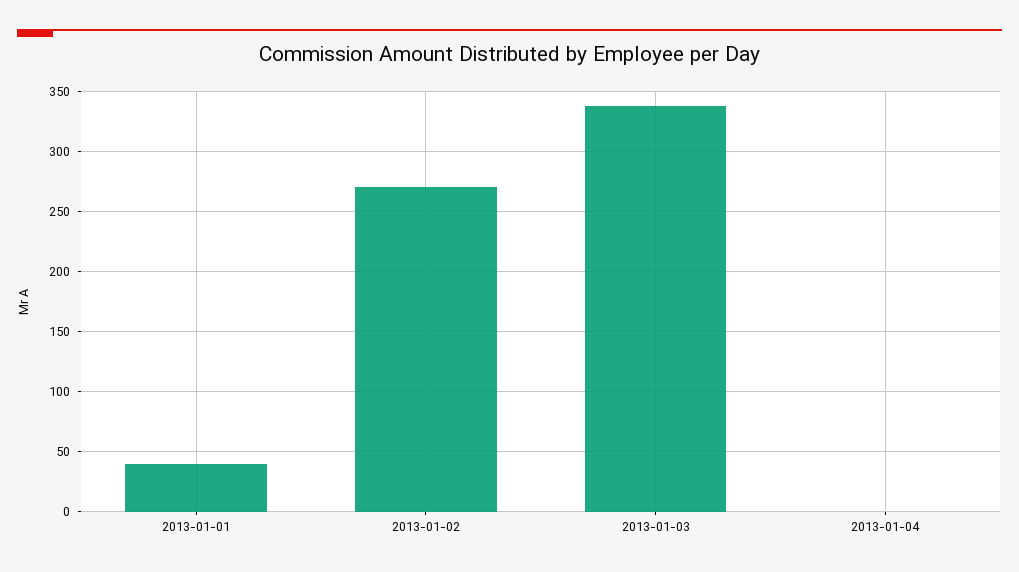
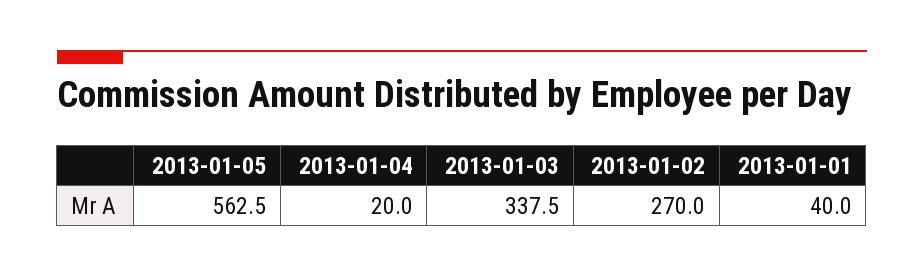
2013-01-04: 0 -> 20
2013-01-05: none -> 562.5

